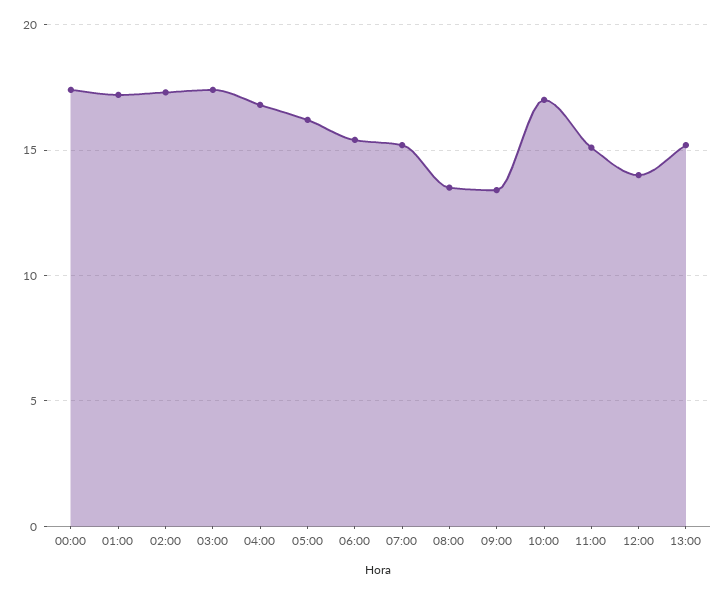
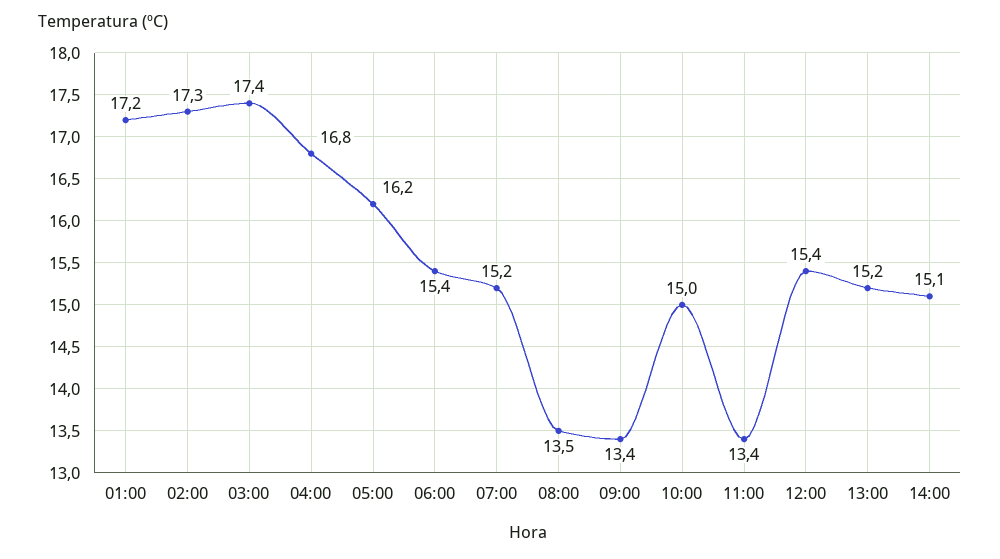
00:00: 17.5 -> none
10:00: 17 -> 15
11:00: 15 -> 13.4
12:00: 14 -> 15.4
14:00: none -> 15.1

